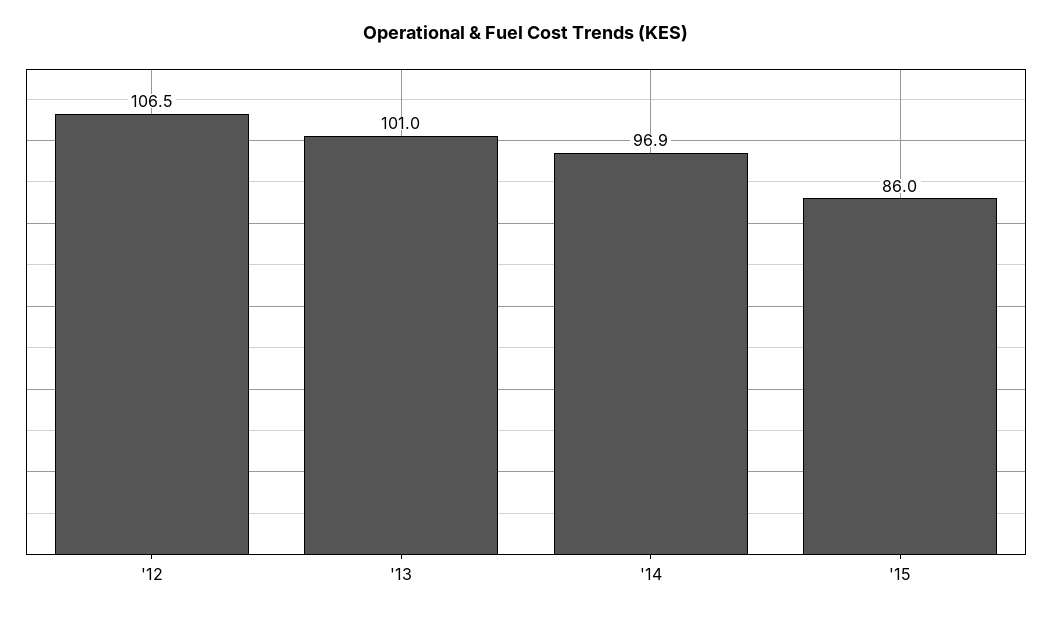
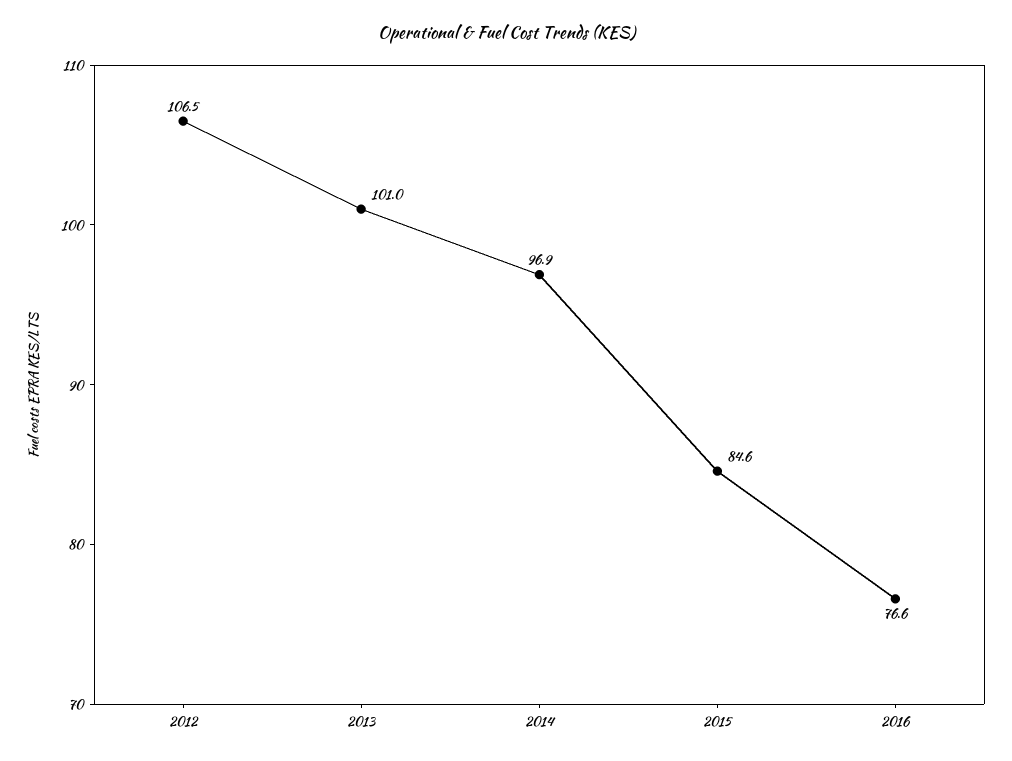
'15: 86 -> 84.6
2016: none -> 76.6

